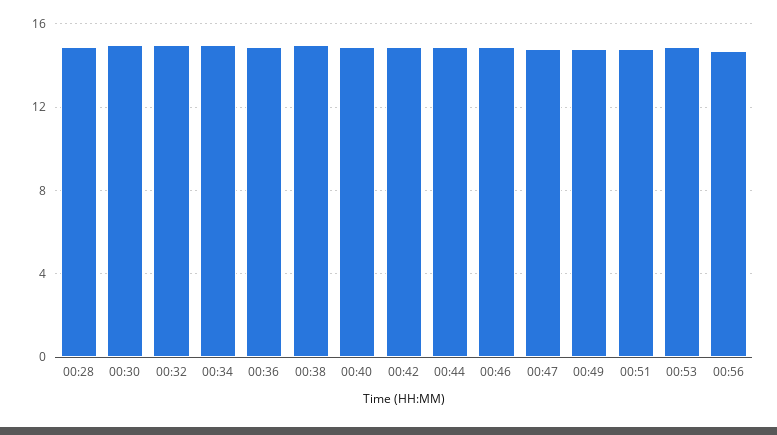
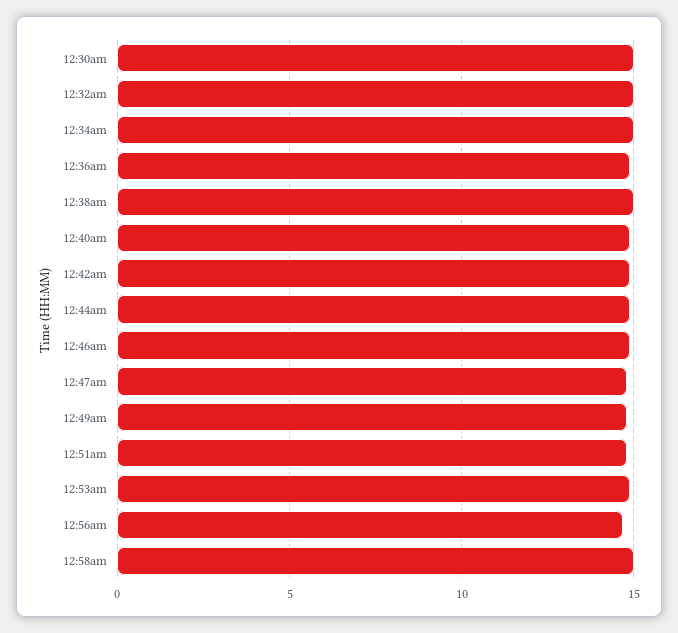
00:28: 15 -> none
12:58am: none -> 15

